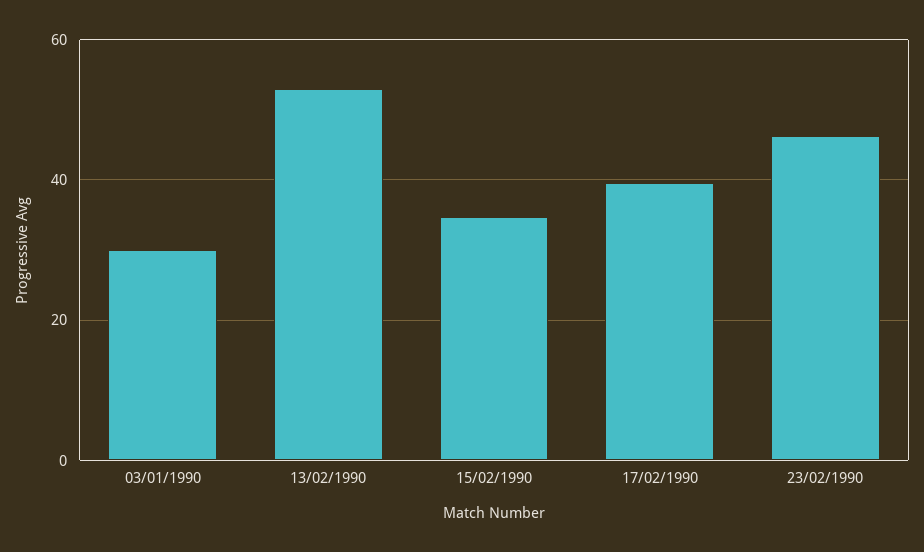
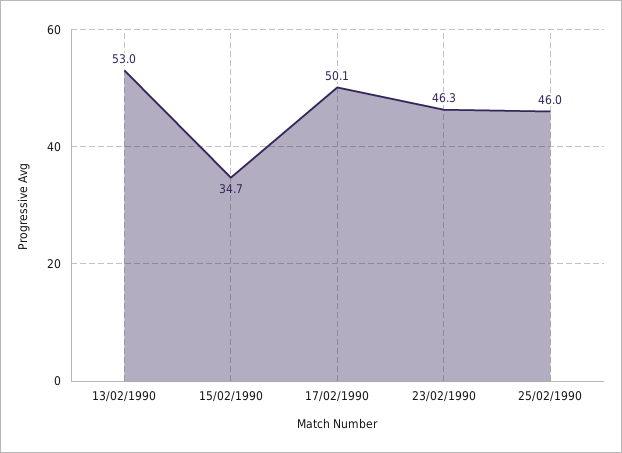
03/01/1990: 30 -> none
17/02/1990: 40 -> 50.1
25/02/1990: none -> 46

